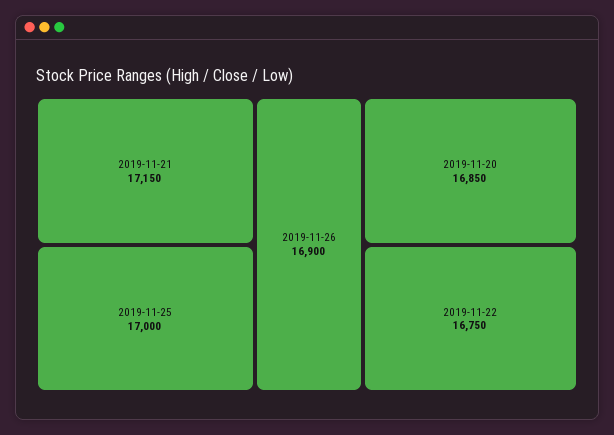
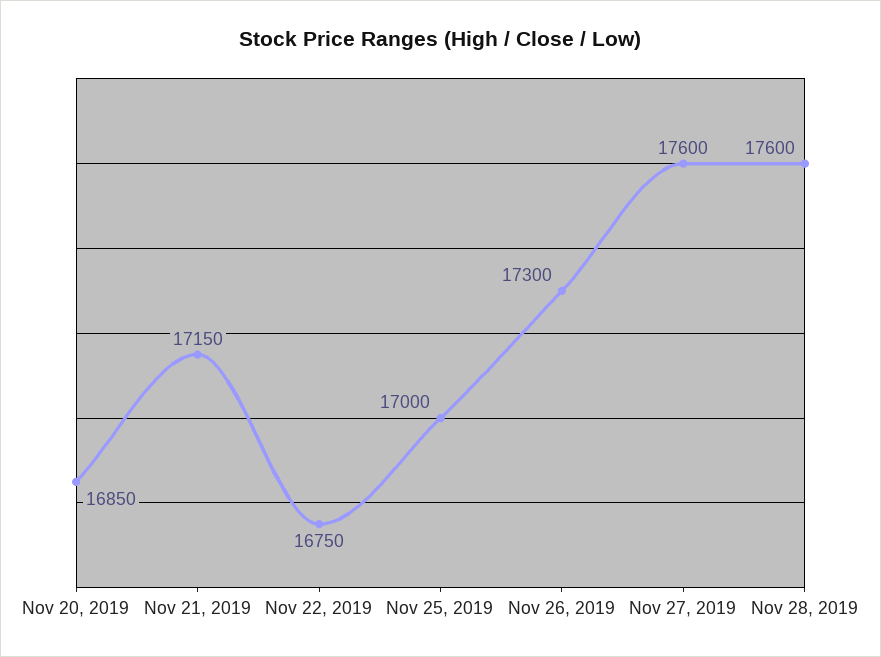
2019-11-26: 16900 -> 17300
Nov 27, 2019: none -> 17600
Nov 28, 2019: none -> 17600

